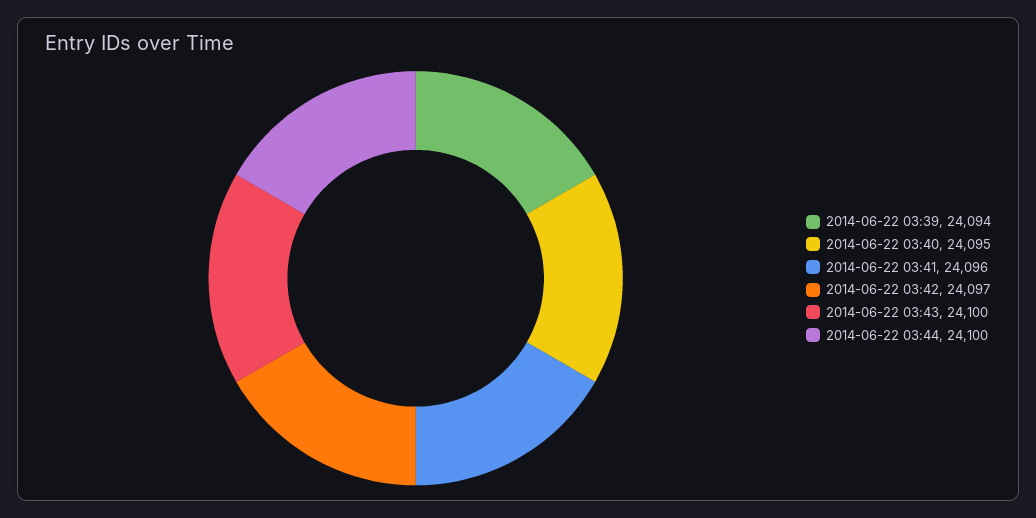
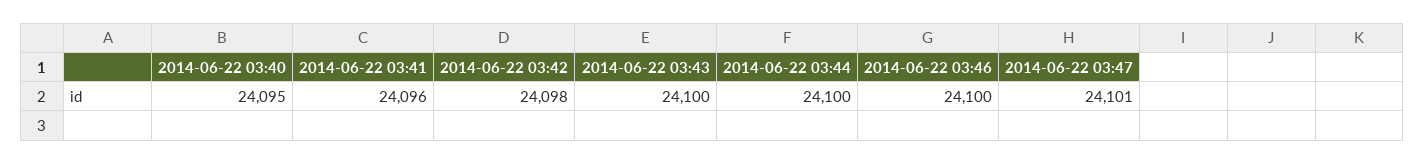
2014-06-22 03:39: 24094 -> none
2014-06-22 03:42: 24097 -> 24098
2014-06-22 03:46: none -> 24100
2014-06-22 03:47: none -> 24101

